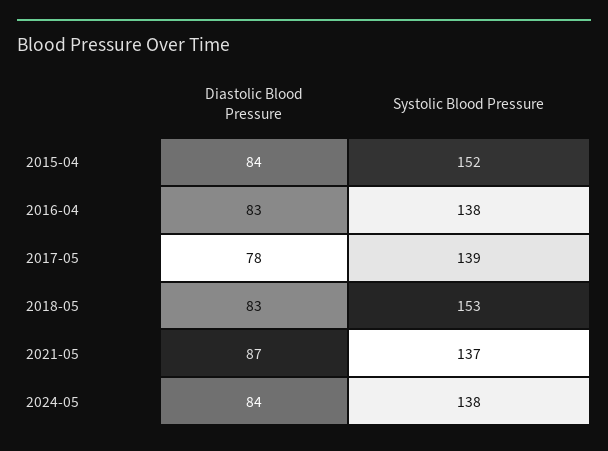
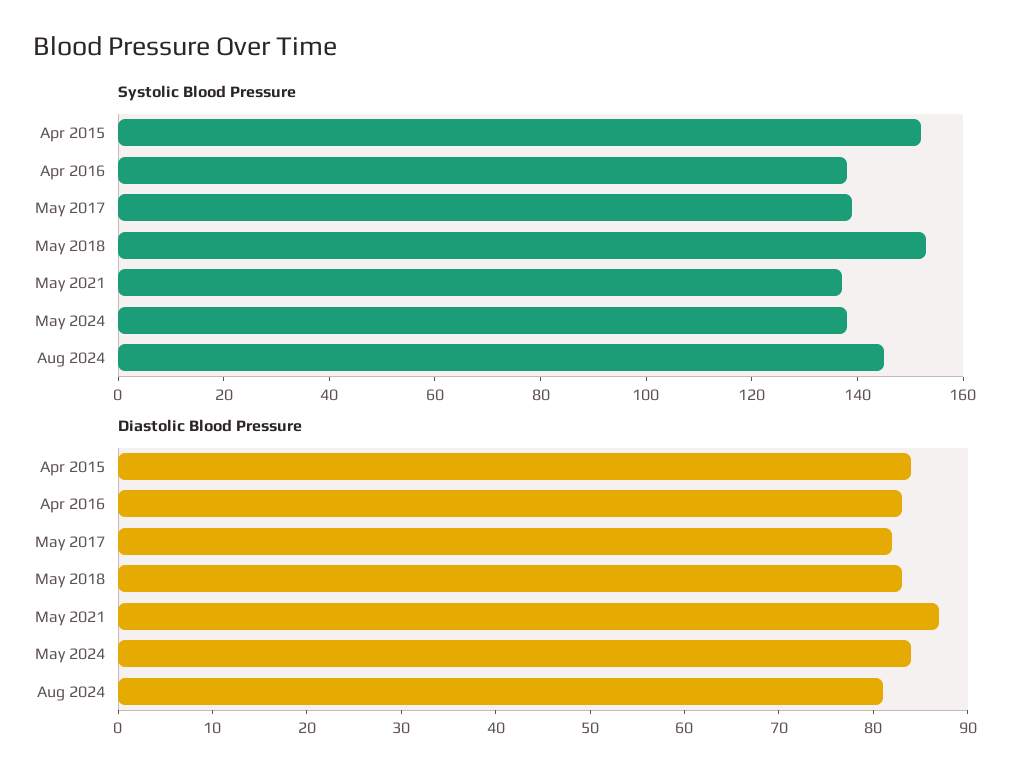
Diastolic Blood Pressure, 2017-05: 78 -> 82
Systolic Blood Pressure, Aug 2024: none -> 145
Diastolic Blood Pressure, Aug 2024: none -> 81

